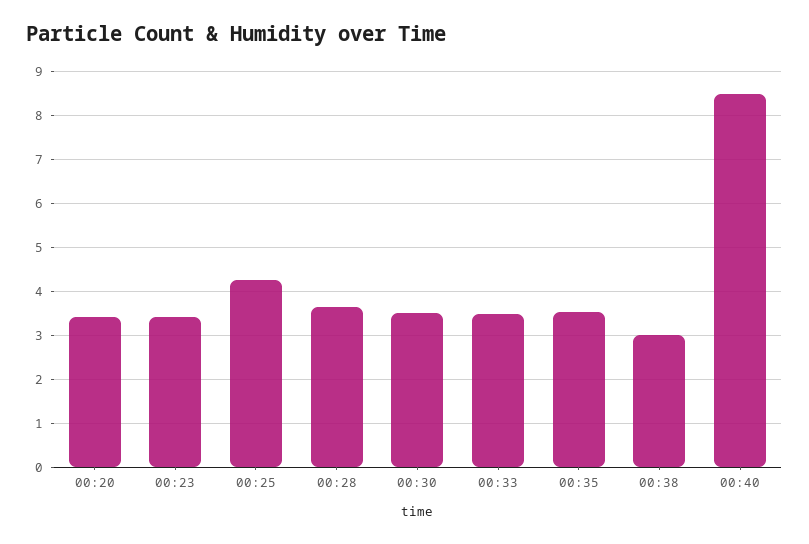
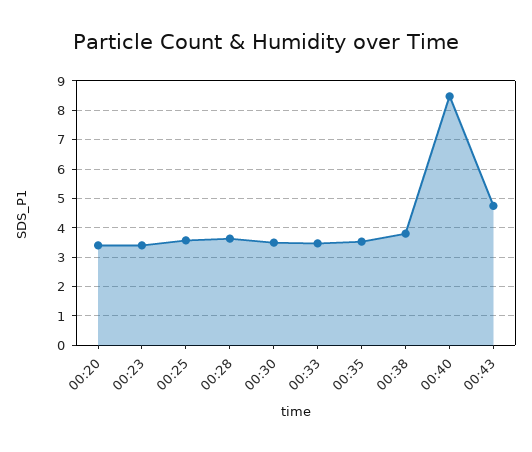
00:25: 4.2 -> 3.5
00:38: 3 -> 3.75
00:43: none -> 4.75

